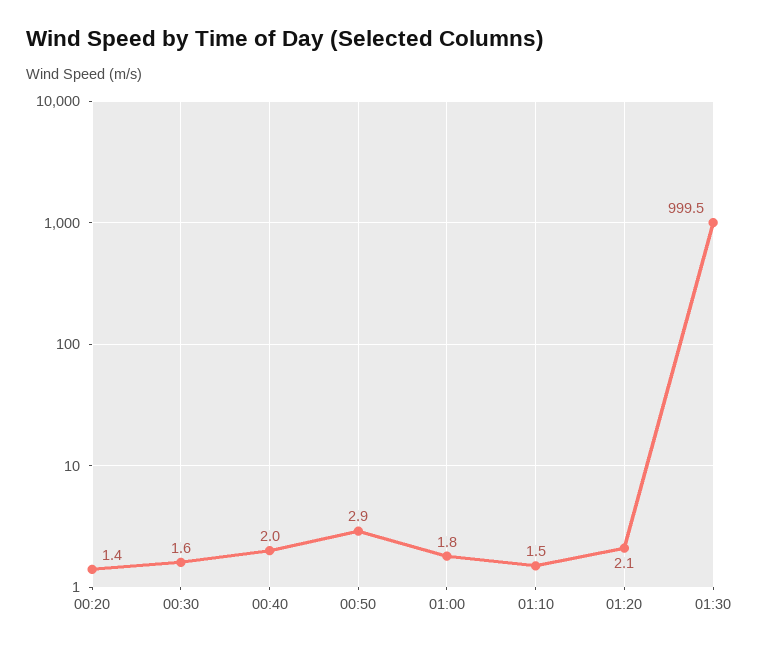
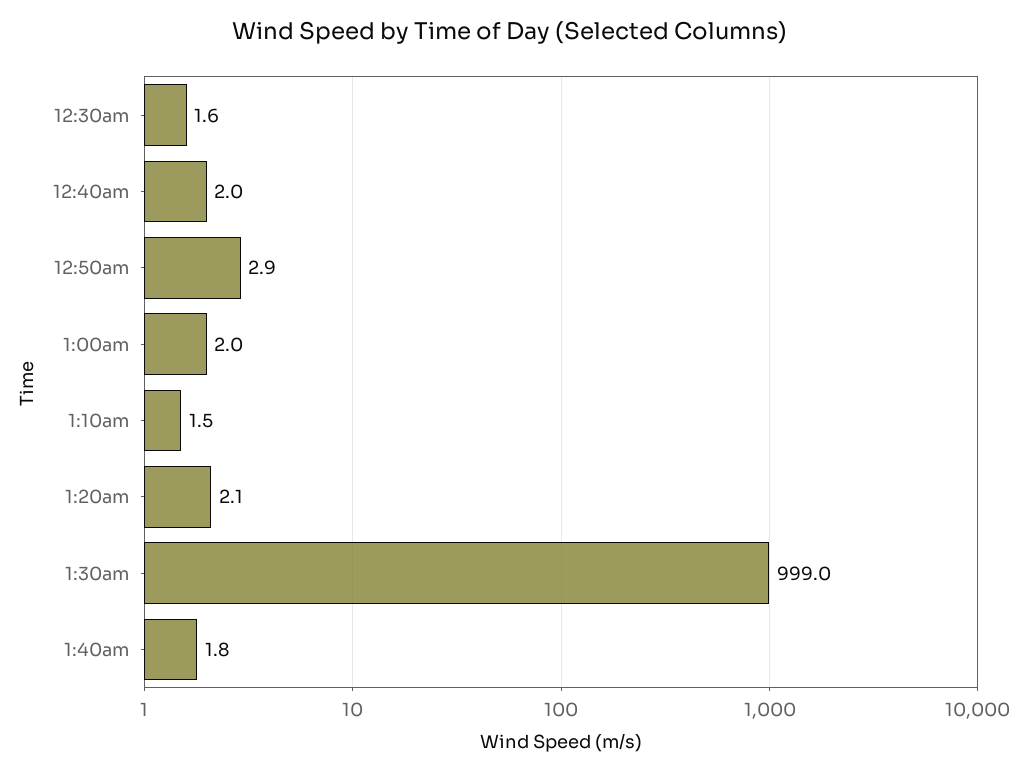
00:20: 1.4 -> none
01:00: 1.8 -> 2
01:30: 999.5 -> 999
1:40am: none -> 1.8

